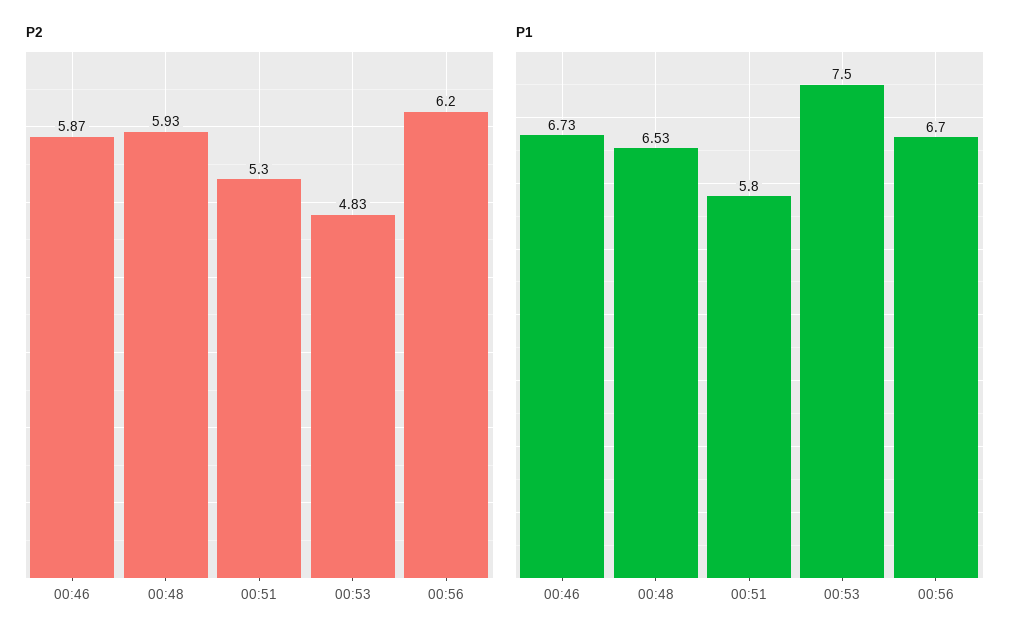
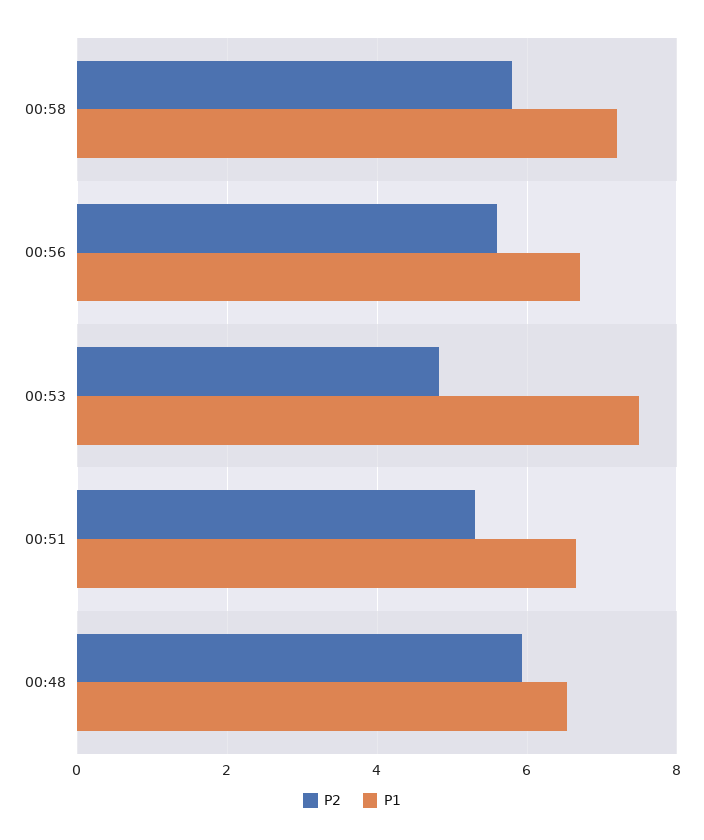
P2, 00:46: 5.87 -> none
P2, 00:56: 6.2 -> 5.6
P1, 00:46: 6.73 -> none
P1, 00:51: 5.8 -> 6.6
P2, 00:58: none -> 5.8
P1, 00:58: none -> 7.2

